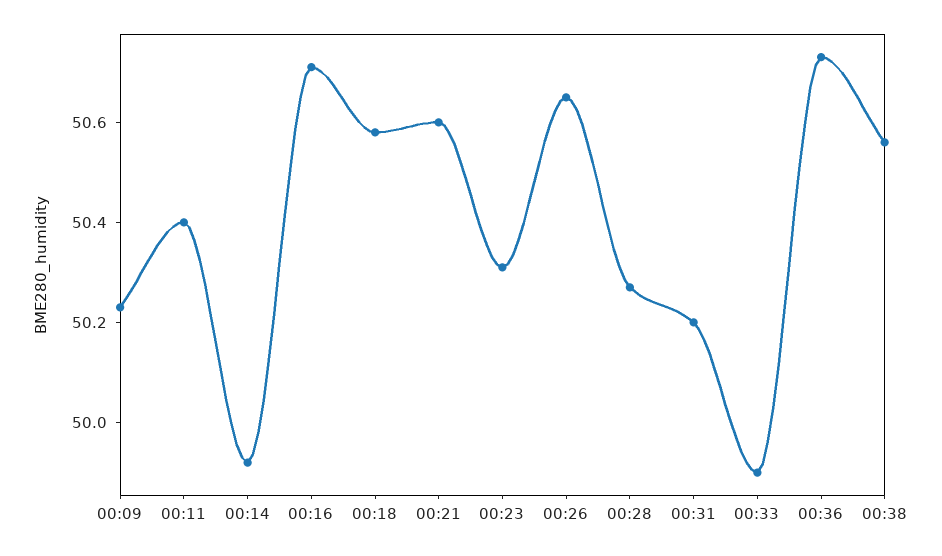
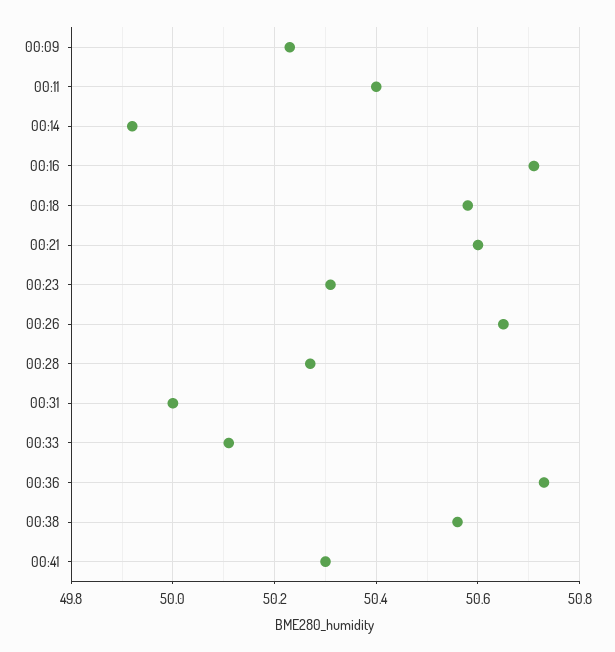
00:31: 50.2 -> 50
00:33: 49.9 -> 50.1
00:41: none -> 50.3

